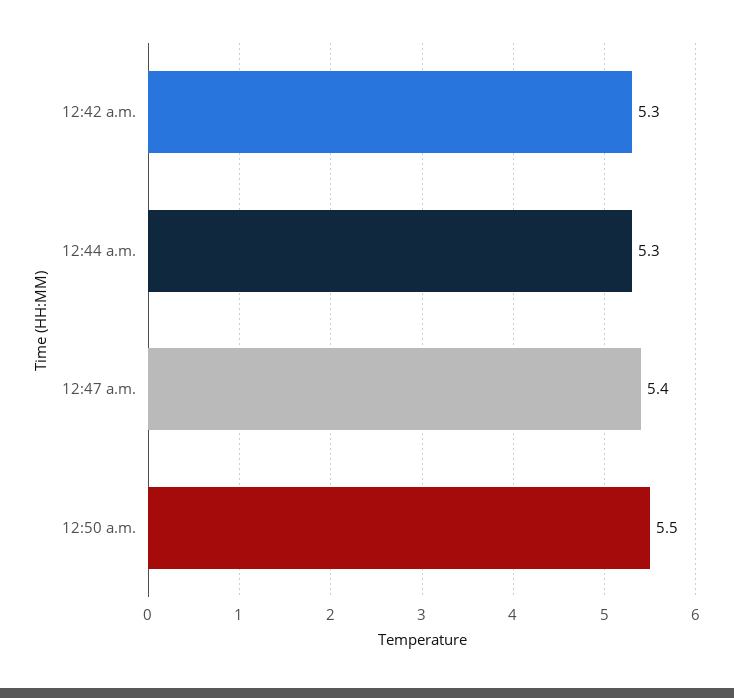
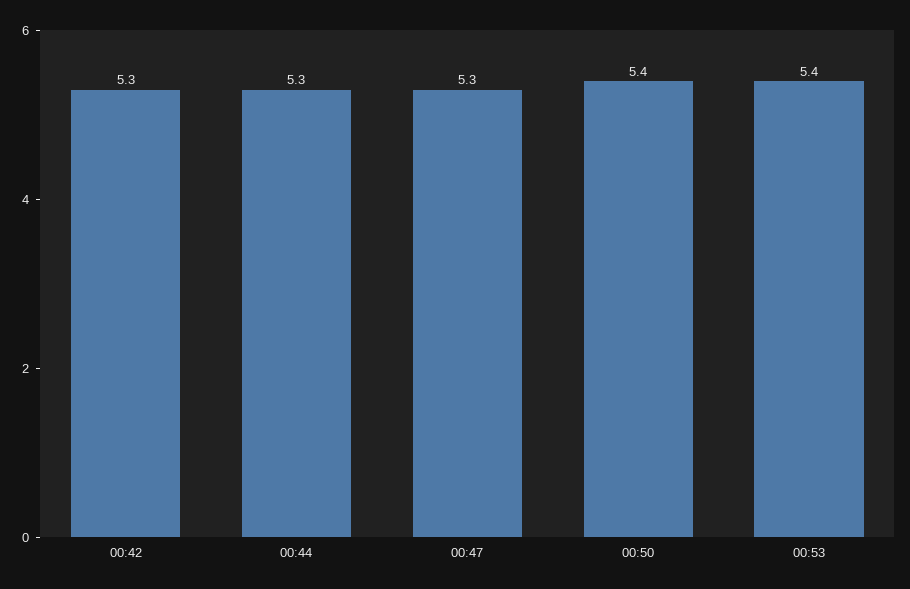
12:47 a.m.: 5.4 -> 5.3
12:50 a.m.: 5.5 -> 5.4
00:53: none -> 5.4

